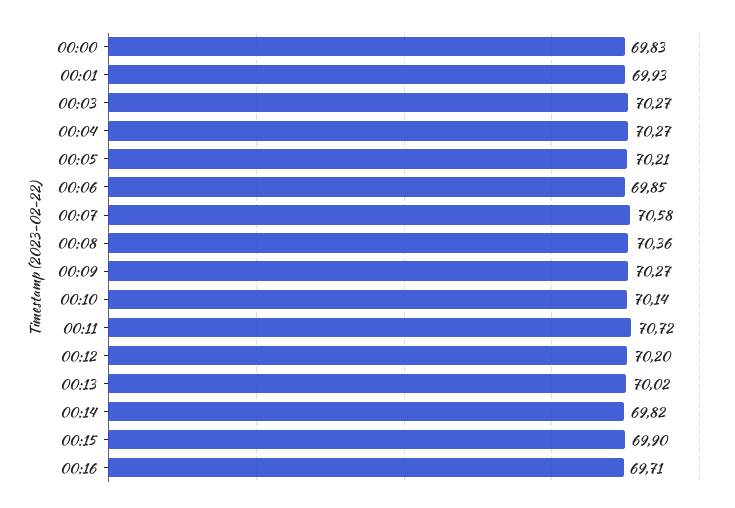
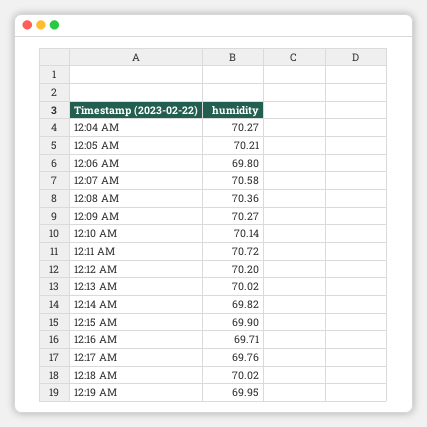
00:00: 69.83 -> none
00:01: 69.93 -> none
00:03: 70.27 -> none
00:06: 69.85 -> 69.8
12:17 AM: none -> 69.76
12:18 AM: none -> 70.02
12:19 AM: none -> 69.95

